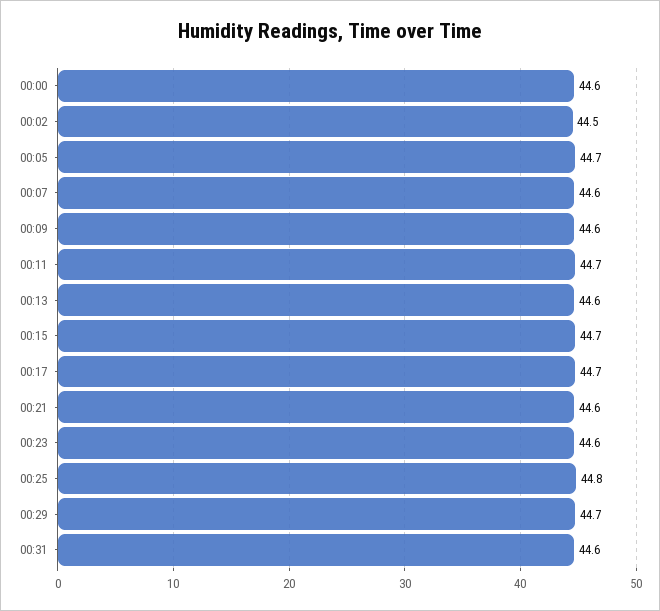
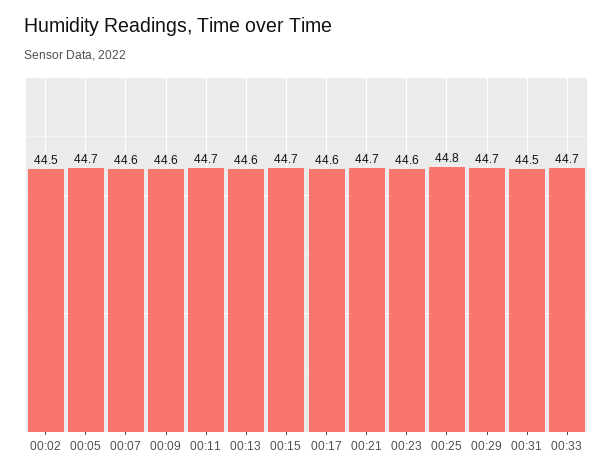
00:00: 44.6 -> none
00:17: 44.7 -> 44.6
00:21: 44.6 -> 44.7
00:31: 44.6 -> 44.5
00:33: none -> 44.7

